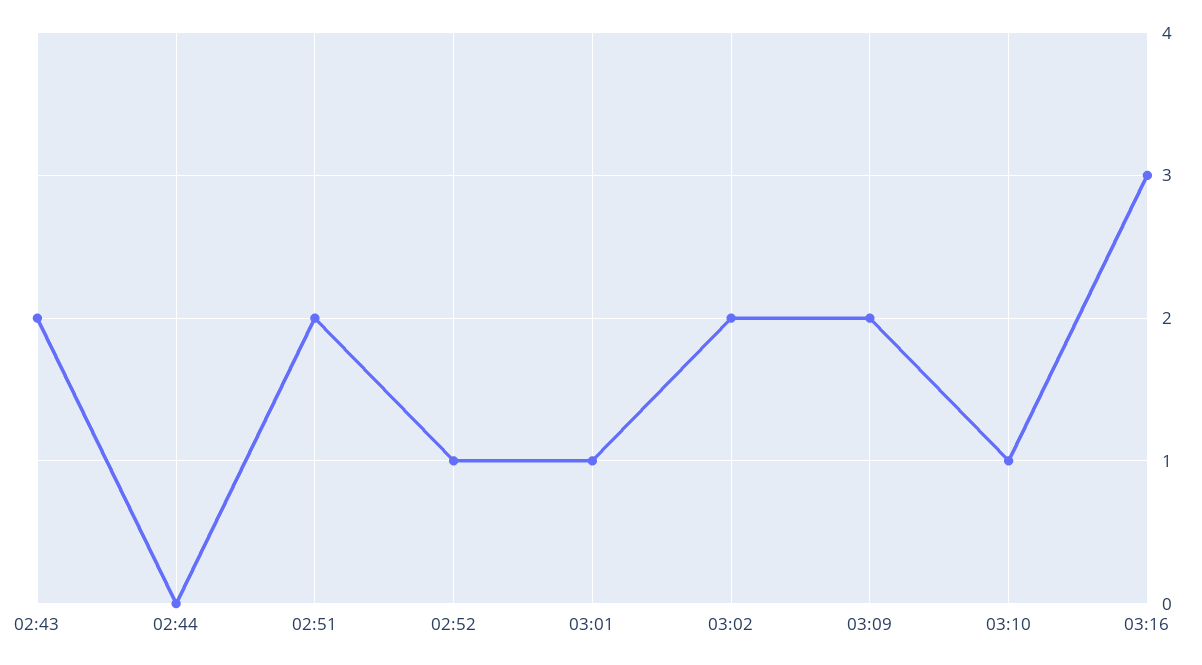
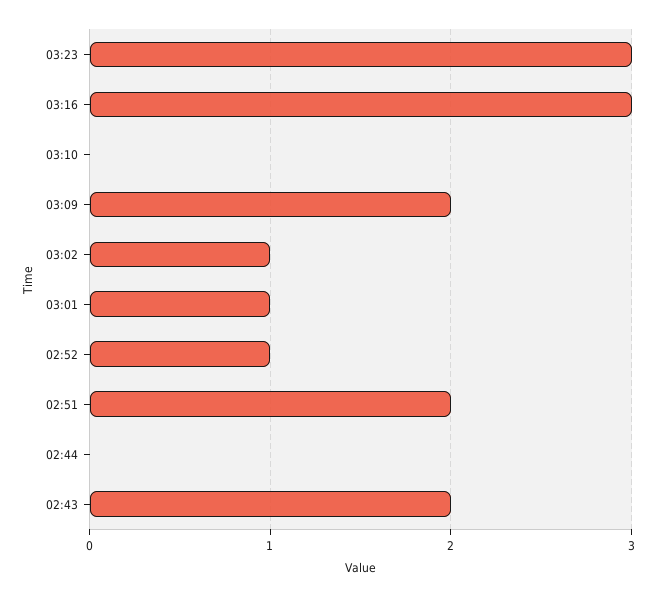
03:02: 2 -> 1
03:10: 1 -> 0
03:23: none -> 3

